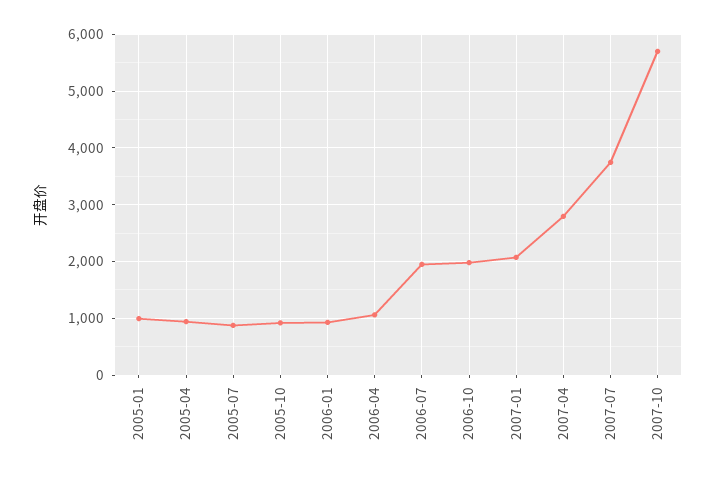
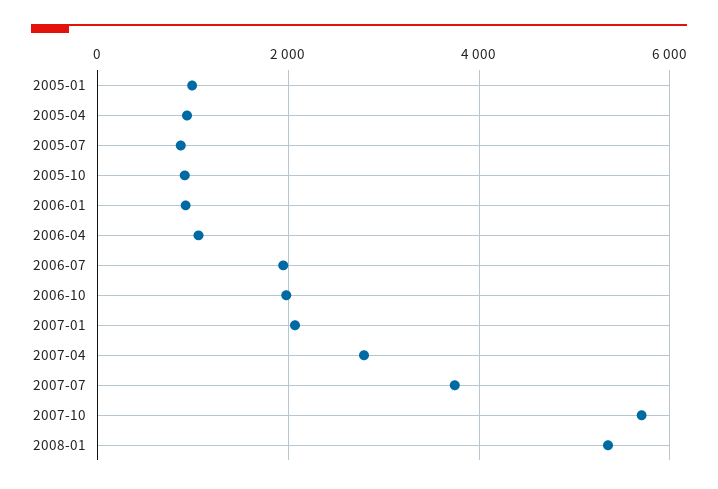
2008-01: none -> 5400

